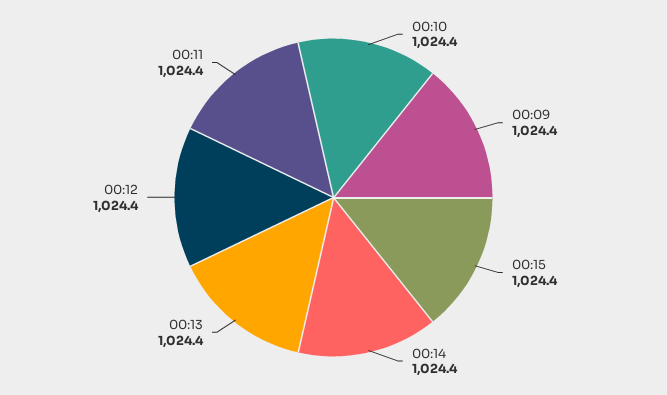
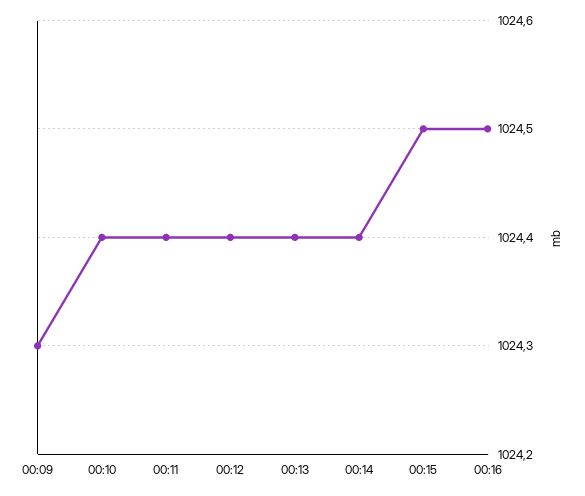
00:09: 1024.4 -> 1024.3
00:15: 1024.4 -> 1024.5
00:16: none -> 1024.5

